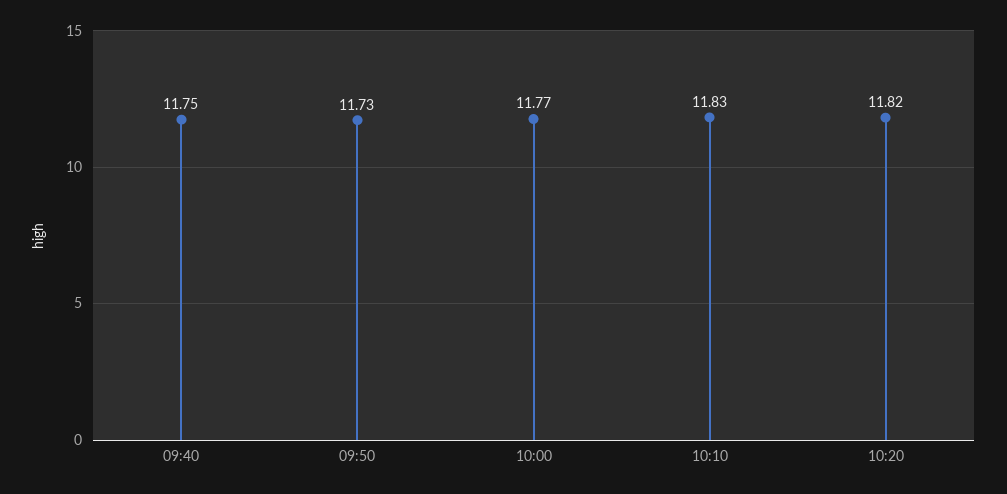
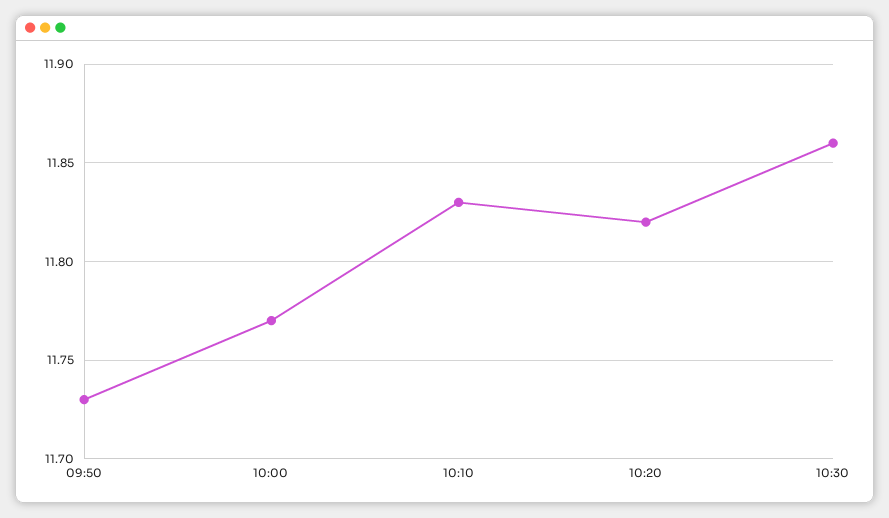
09:40: 11.75 -> none
10:30: none -> 11.86

